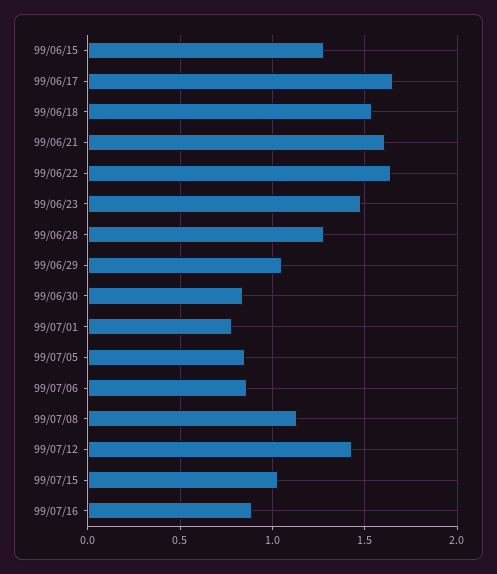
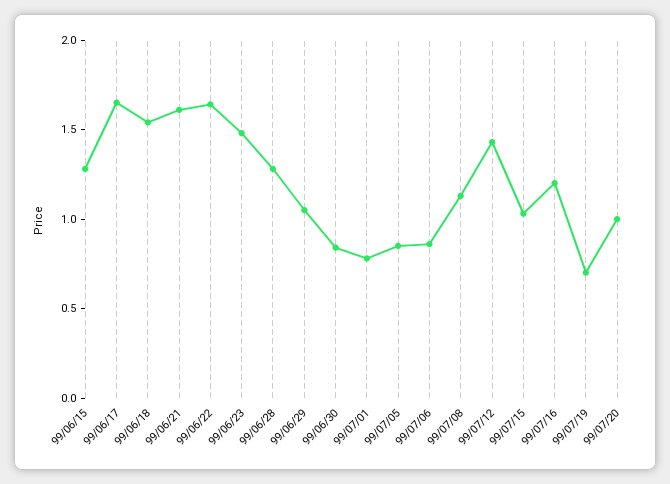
99/07/16: 0.9 -> 1.2
99/07/19: none -> 0.7
99/07/20: none -> 1

